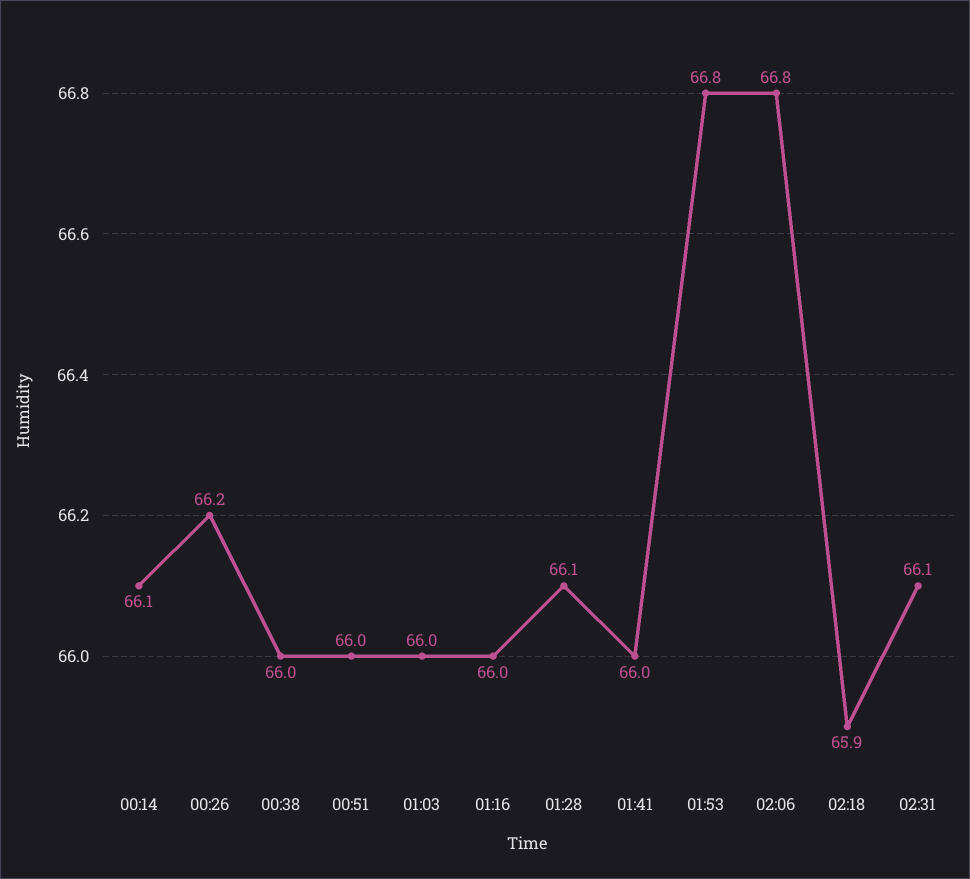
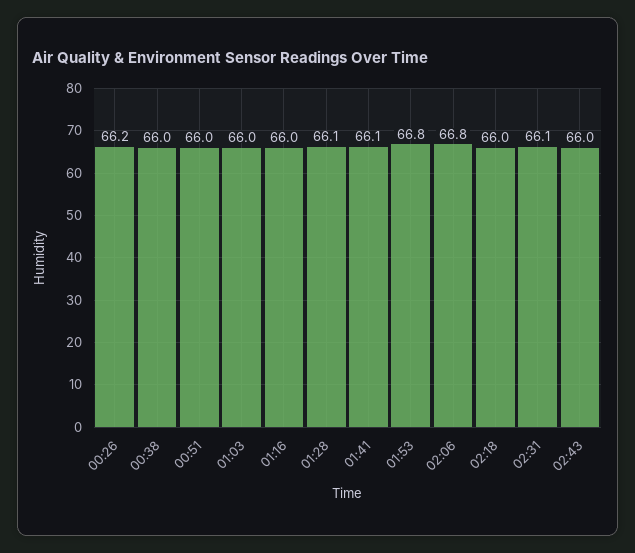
00:14: 66.1 -> none
01:41: 66 -> 66.1
02:18: 65.9 -> 66
02:43: none -> 66

